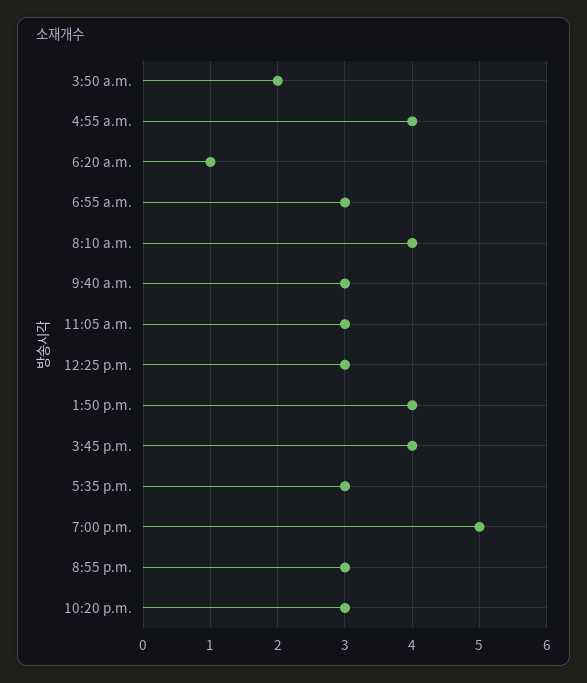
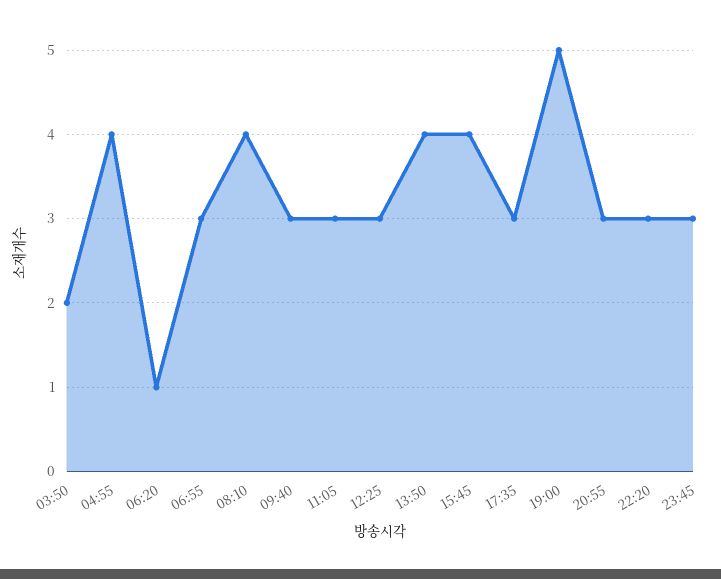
23:45: none -> 3

